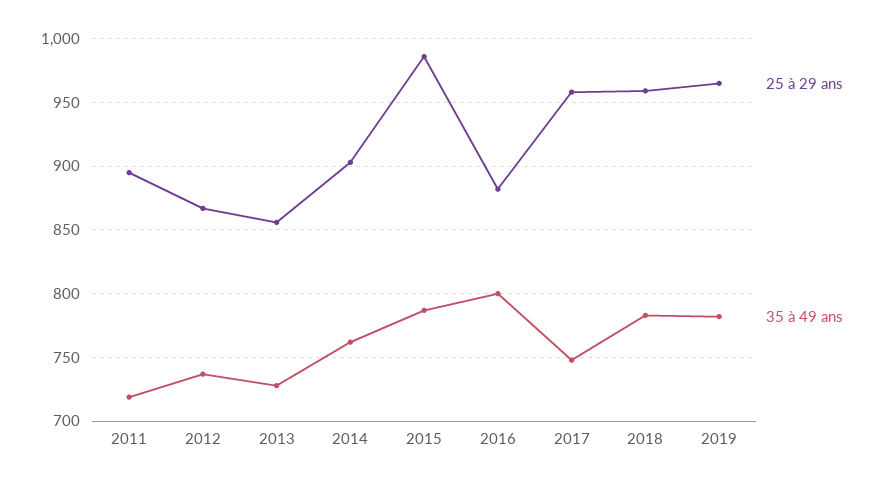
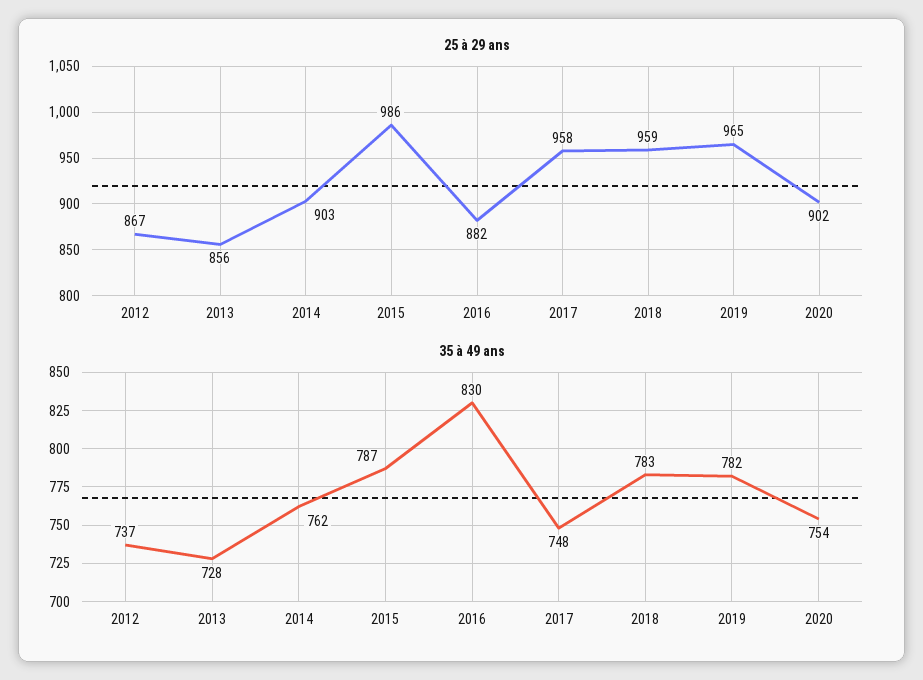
25 à 29 ans, 2011: 895 -> none
35 à 49 ans, 2011: 720 -> none
35 à 49 ans, 2016: 800 -> 830
25 à 29 ans, 2020: none -> 902
35 à 49 ans, 2020: none -> 754

